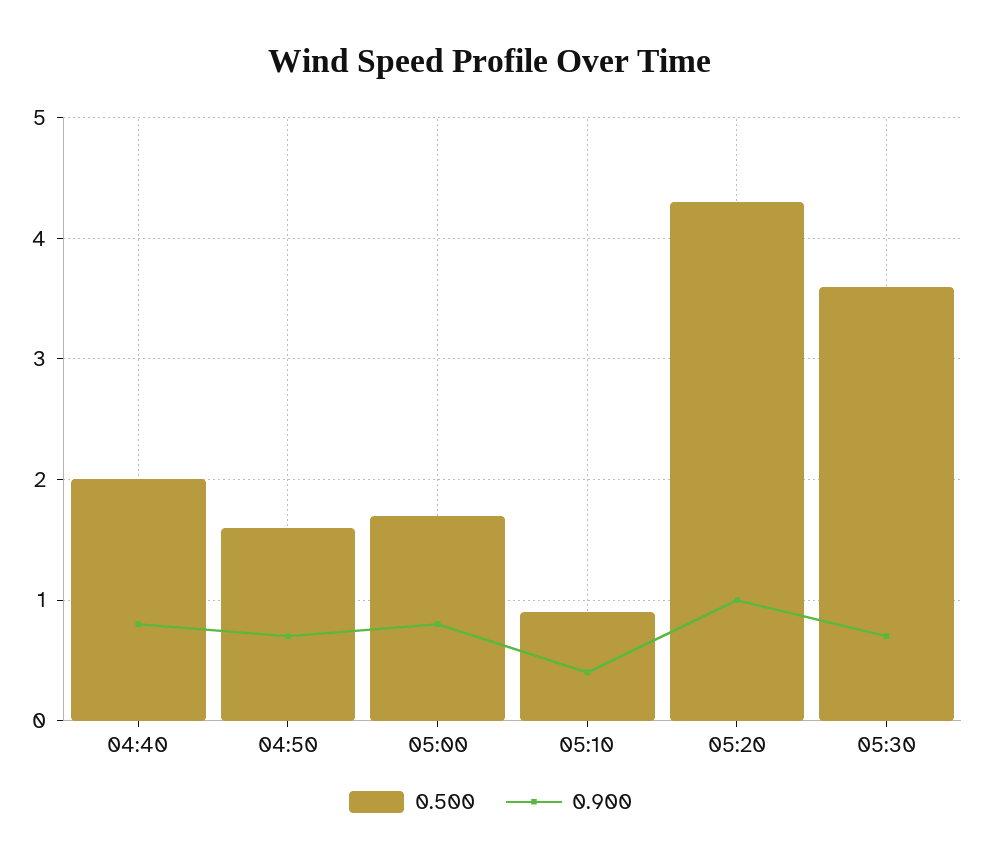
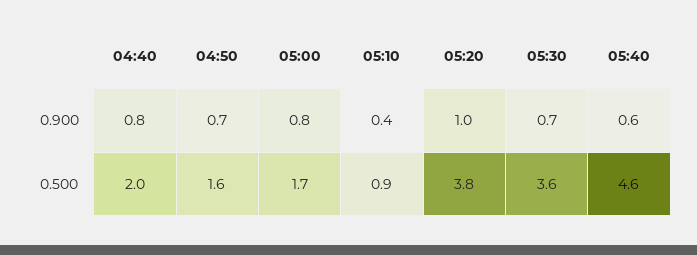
0.500, 05:20: 4.3 -> 3.8
0.900, 05:40: none -> 0.6
0.500, 05:40: none -> 4.6

